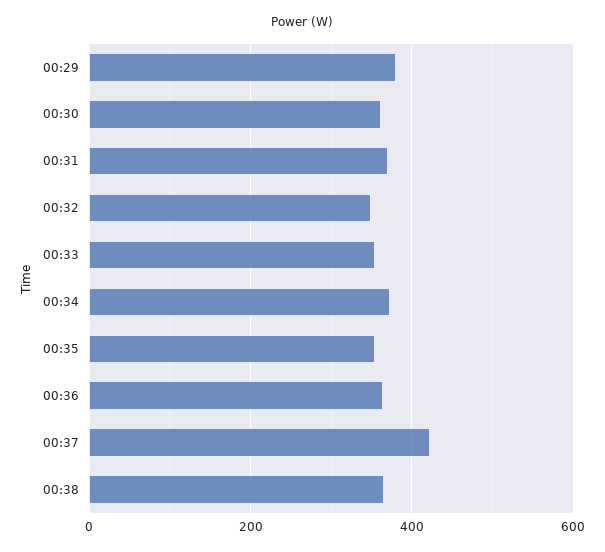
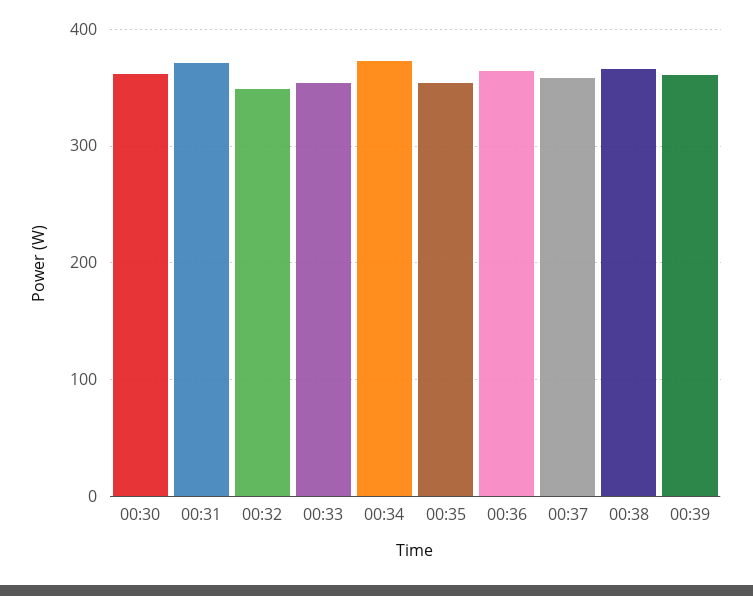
00:29: 380 -> none
00:37: 420 -> 360
00:39: none -> 360

